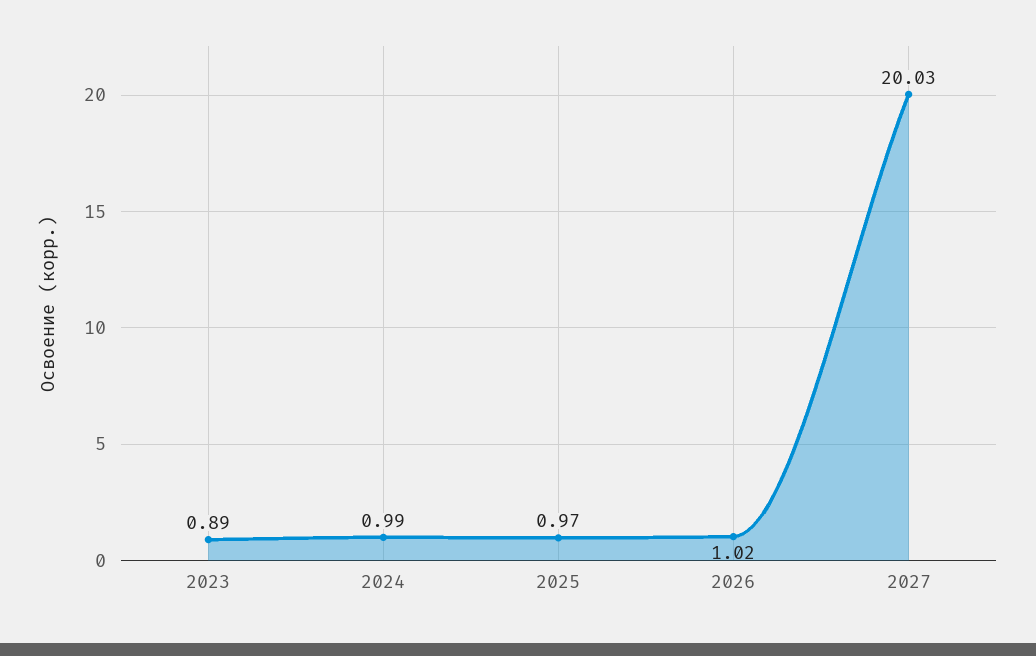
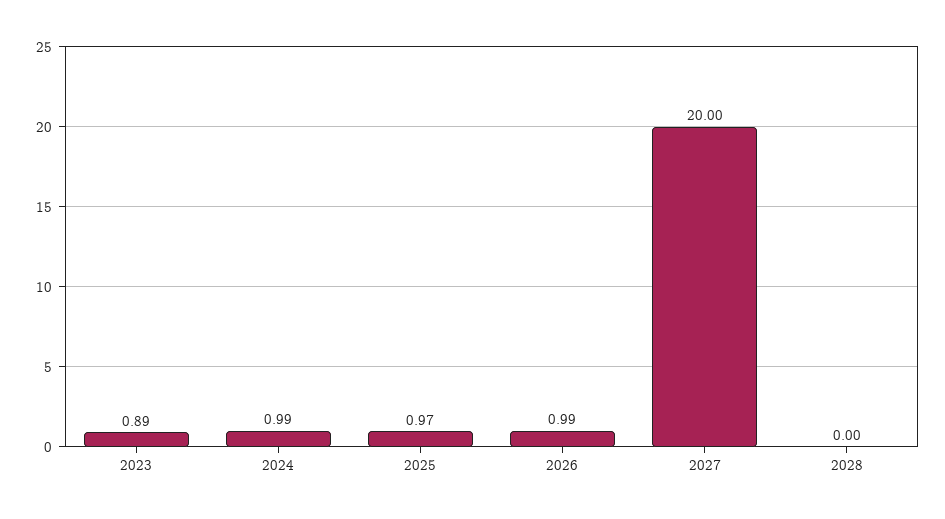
2026: 1.02 -> 0.99
2027: 20.03 -> 20
2028: none -> 0

